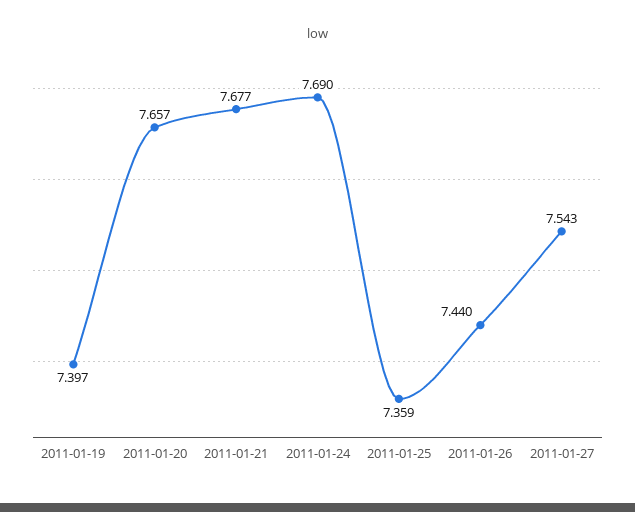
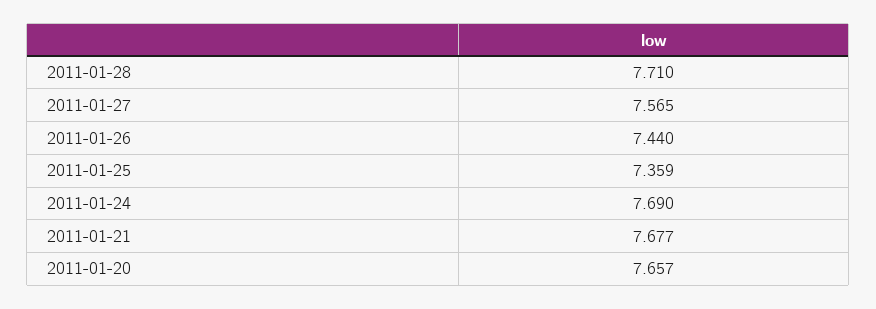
2011-01-19: 7.397 -> none
2011-01-27: 7.543 -> 7.565
2011-01-28: none -> 7.71

